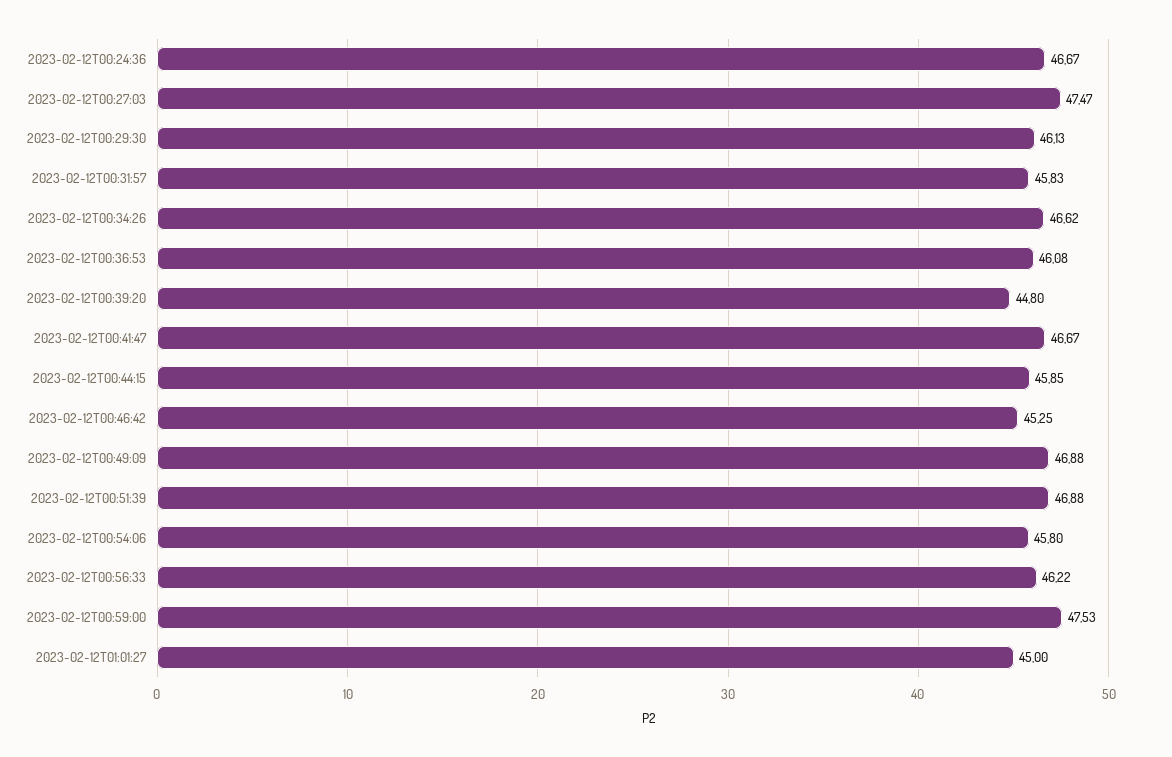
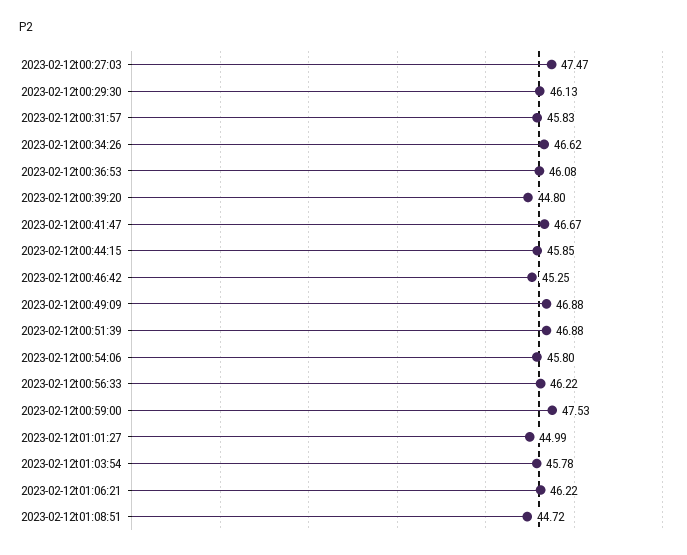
2023-02-12T00:24:36: 46.67 -> none
2023-02-12T01:01:27: 45 -> 44.99
2023-02-12t01:03:54: none -> 45.78
2023-02-12t01:06:21: none -> 46.22
2023-02-12t01:08:51: none -> 44.72

